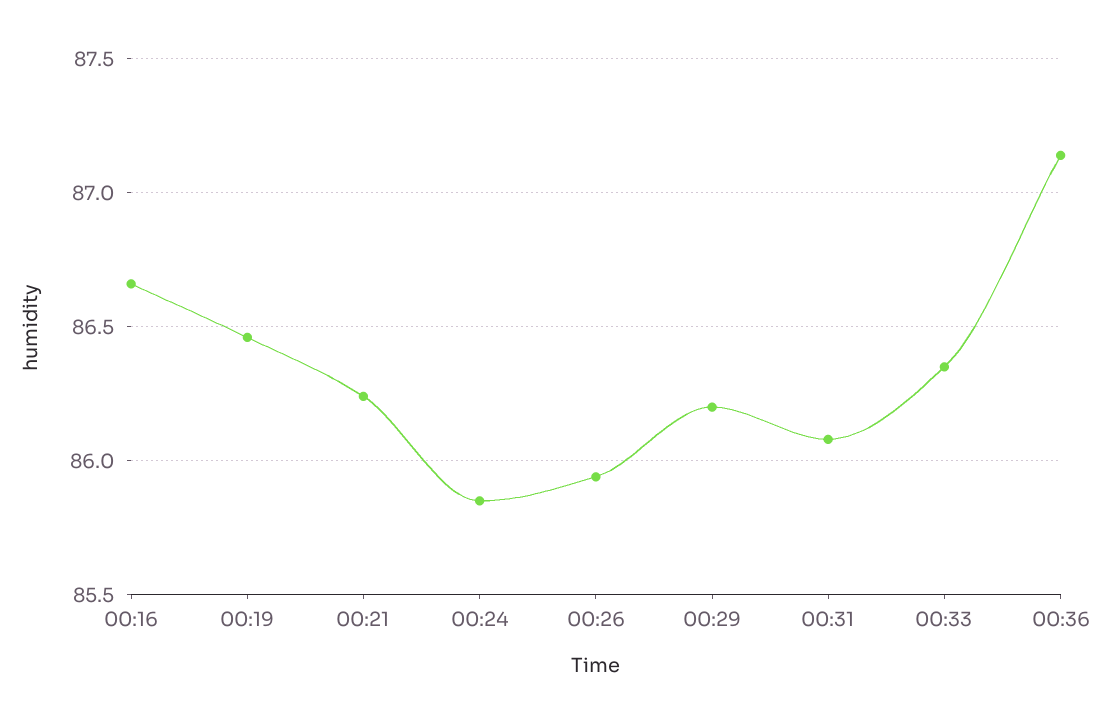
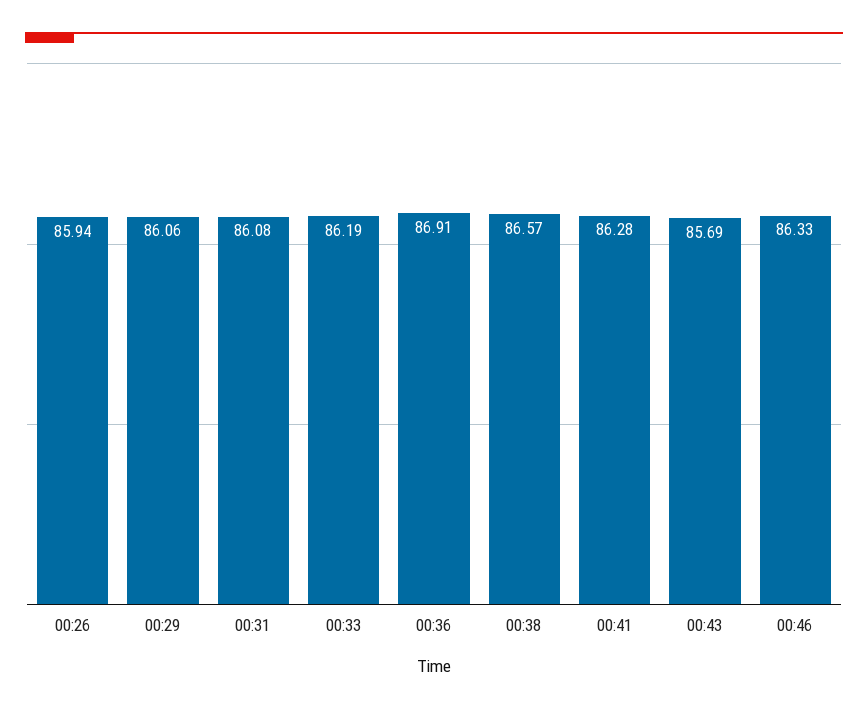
00:16: 86.65 -> none
00:19: 86.45 -> none
00:21: 86.25 -> none
00:24: 85.85 -> none
00:29: 86.2 -> 86.06
00:33: 86.35 -> 86.19
00:36: 87.15 -> 86.91
00:38: none -> 86.57
00:41: none -> 86.28
00:43: none -> 85.69
00:46: none -> 86.33

